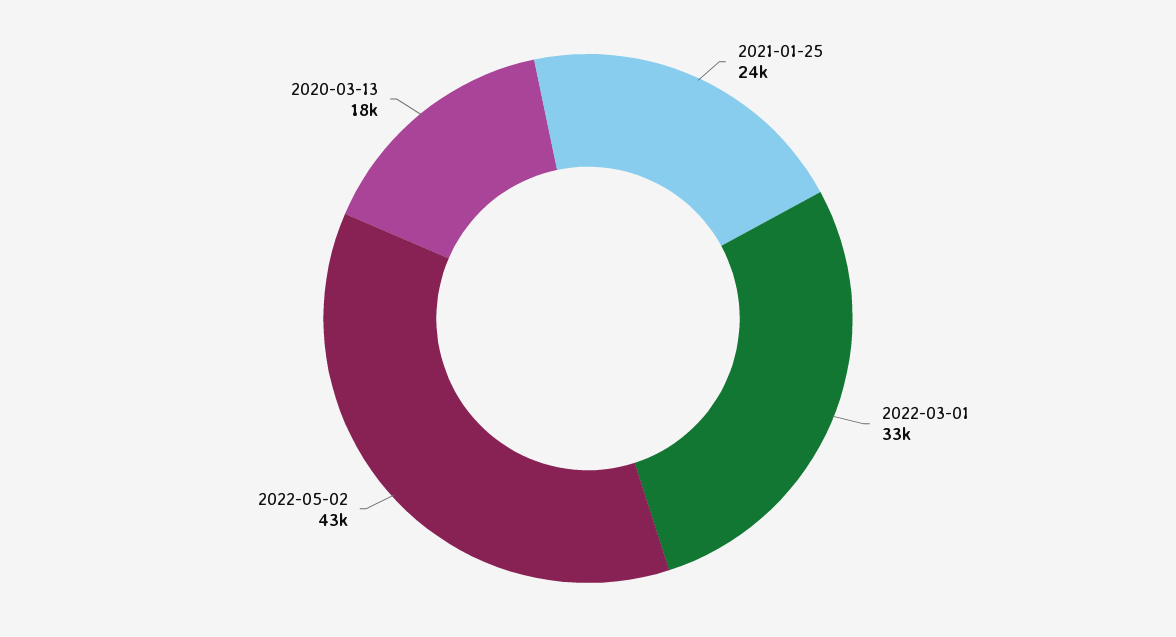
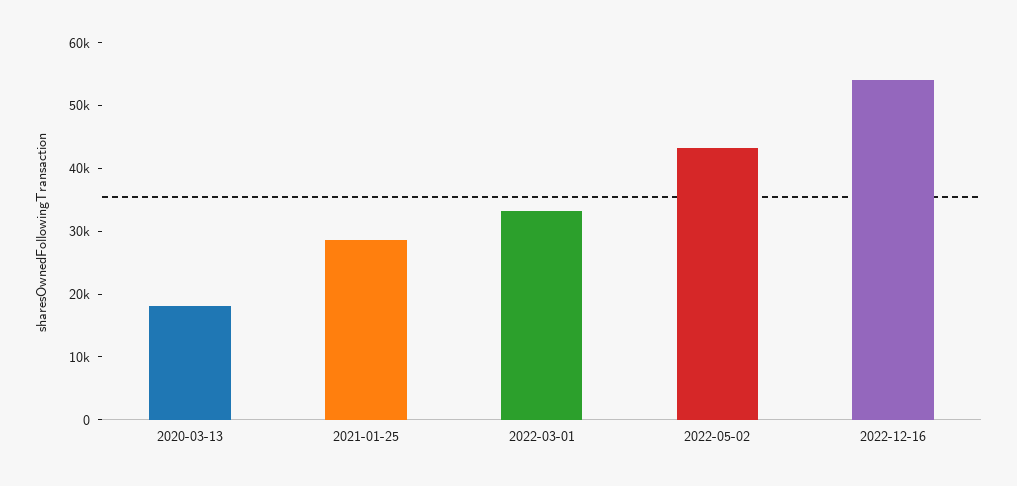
2021-01-25: 24000 -> 28000
2022-12-16: none -> 54000

